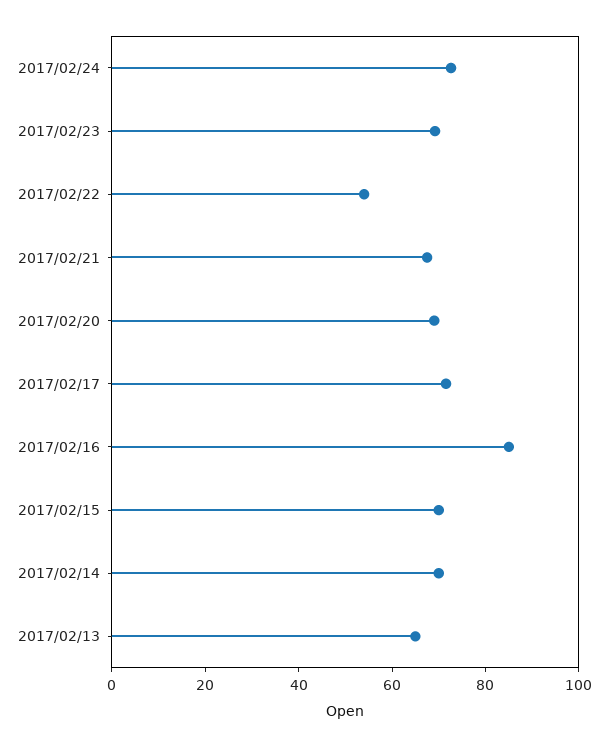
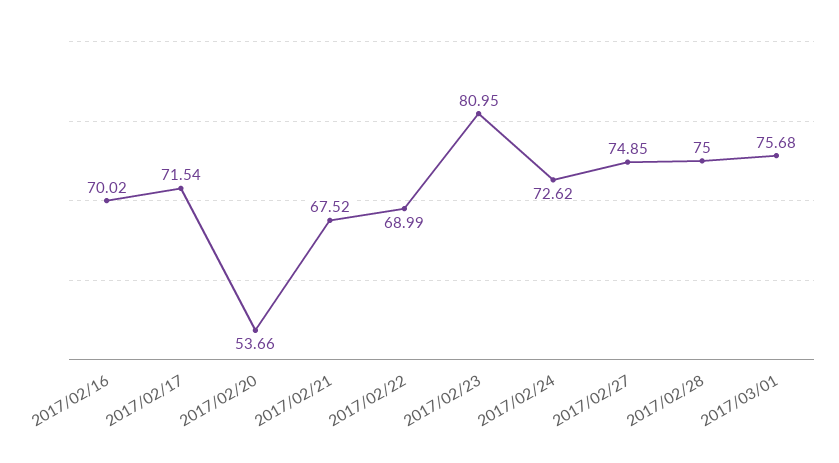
2017/02/23: 70 -> 80.95
2017/02/22: 55 -> 68.99
2017/02/20: 70 -> 53.66
2017/02/16: 85 -> 70.02
2017/02/15: 70 -> none
2017/02/14: 70 -> none
2017/02/13: 65 -> none
2017/02/27: none -> 74.85
2017/02/28: none -> 75
2017/03/01: none -> 75.68

